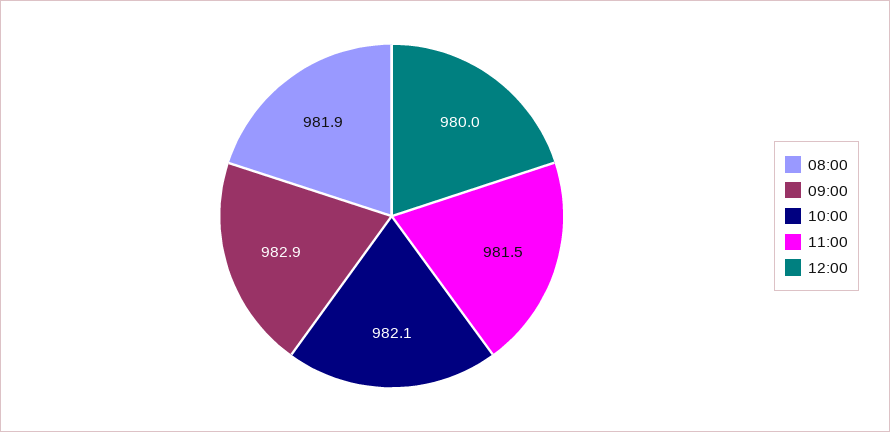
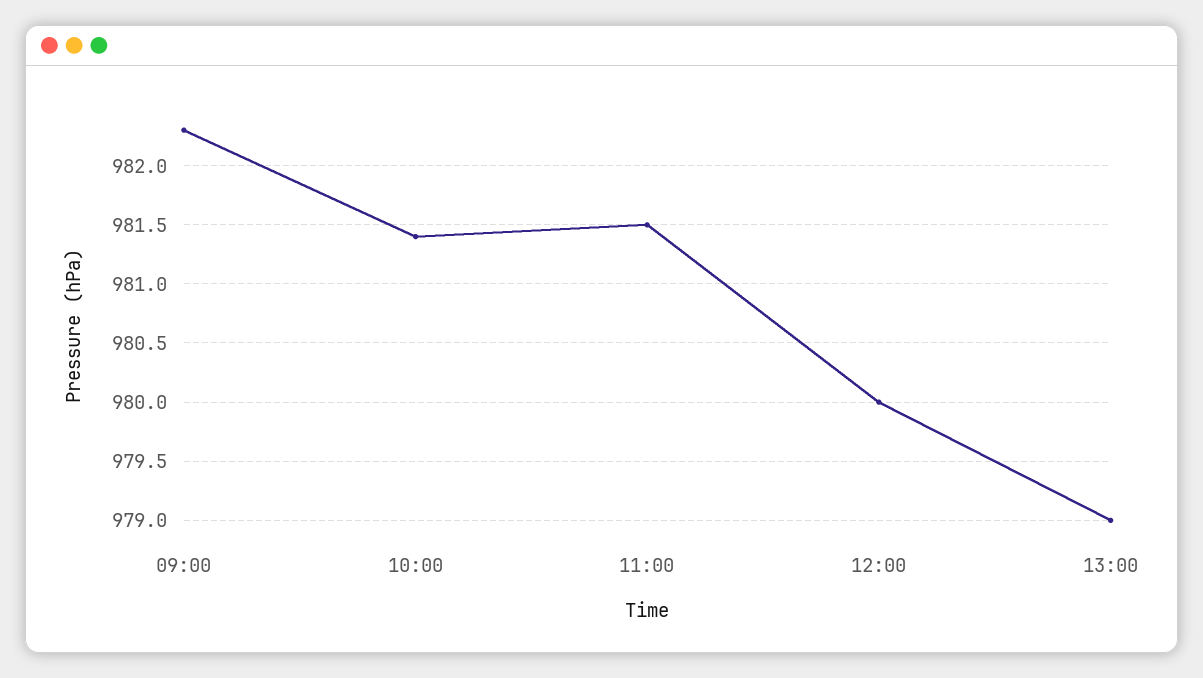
08:00: 981.9 -> none
09:00: 982.9 -> 982.3
10:00: 982.1 -> 981.4
13:00: none -> 979

